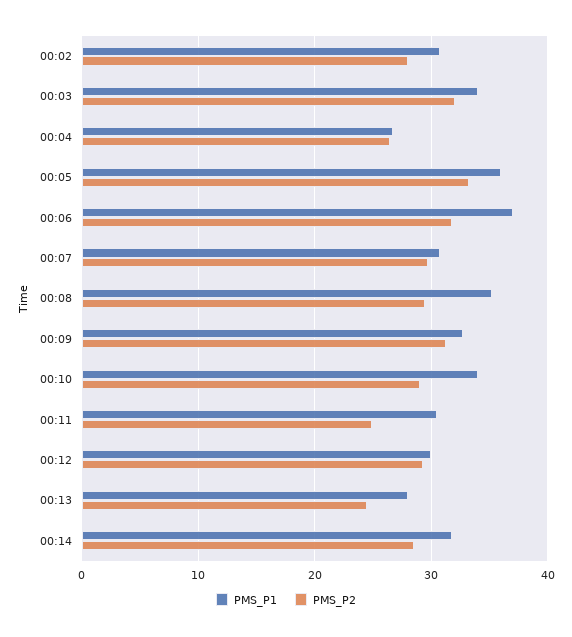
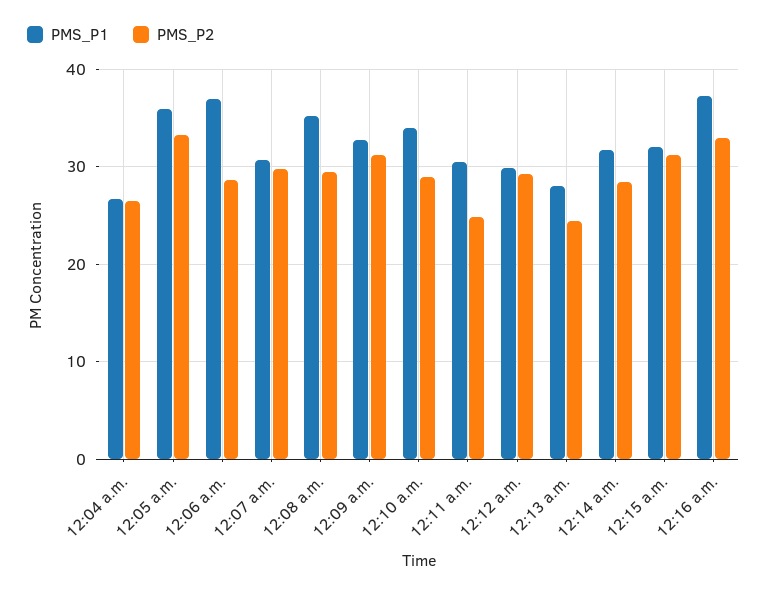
PMS_P1, 00:02: 31 -> none
PMS_P2, 00:02: 28 -> none
PMS_P1, 00:03: 34 -> none
PMS_P2, 00:03: 32 -> none
PMS_P2, 00:06: 32 -> 29
PMS_P1, 12:15 a.m.: none -> 32
PMS_P2, 12:15 a.m.: none -> 31
PMS_P1, 12:16 a.m.: none -> 37
PMS_P2, 12:16 a.m.: none -> 33

